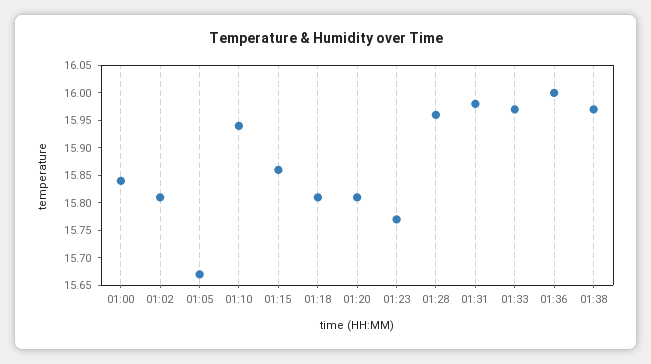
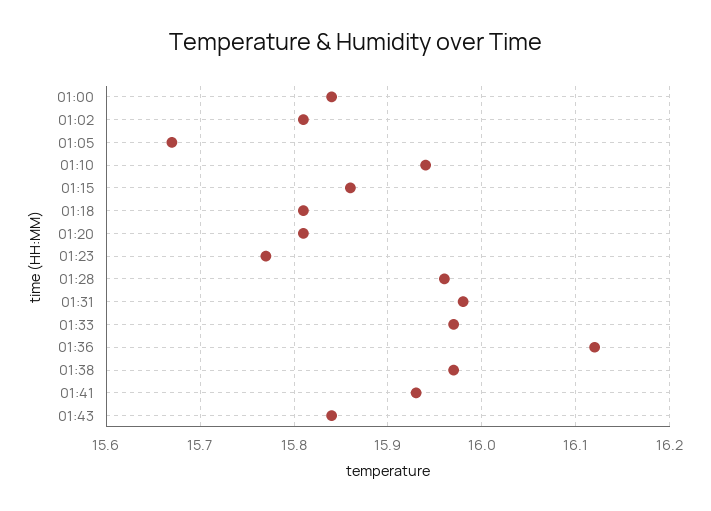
01:36: 16 -> 16.12
01:41: none -> 15.93
01:43: none -> 15.84

